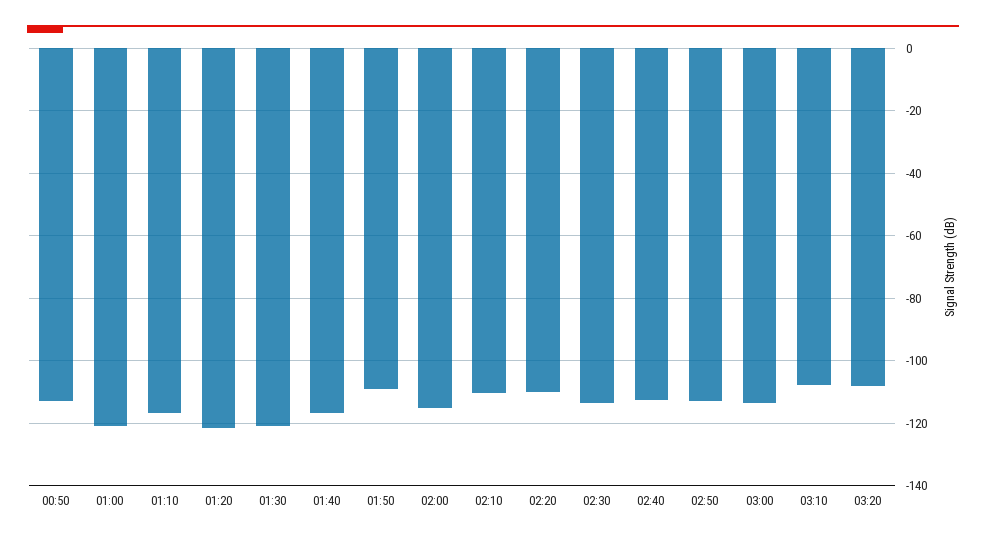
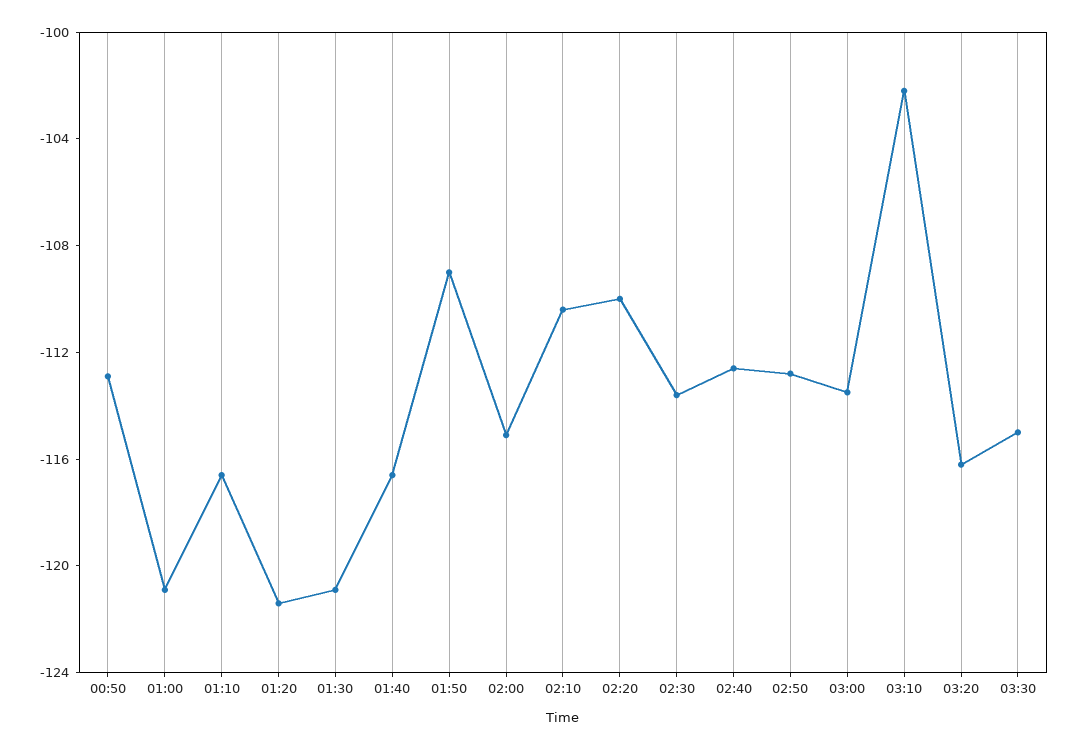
03:10: -108 -> -102
03:20: -108 -> -116
03:30: none -> -115

